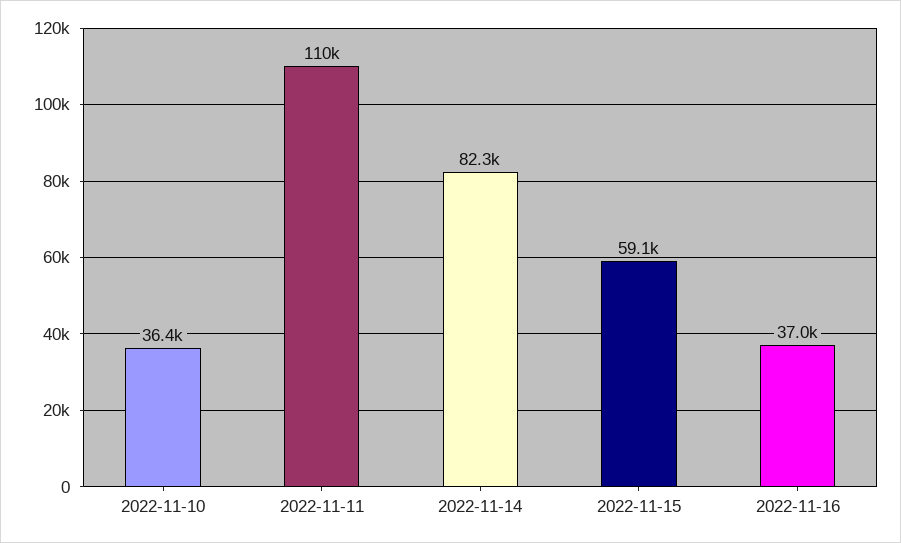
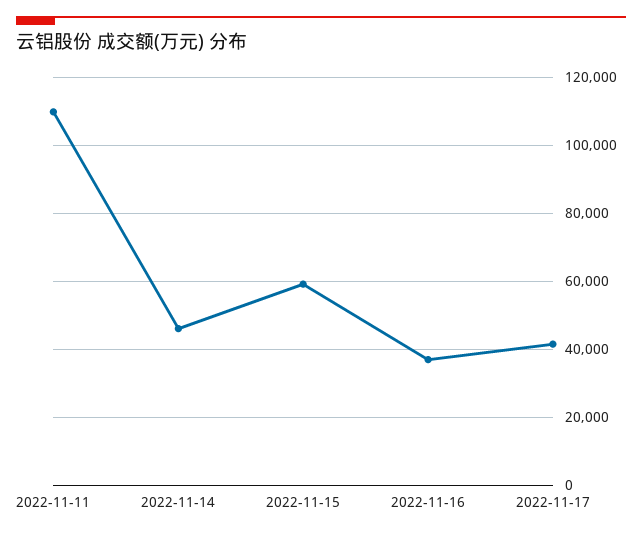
2022-11-10: 36400 -> none
2022-11-14: 82300 -> 46000
2022-11-17: none -> 42000

